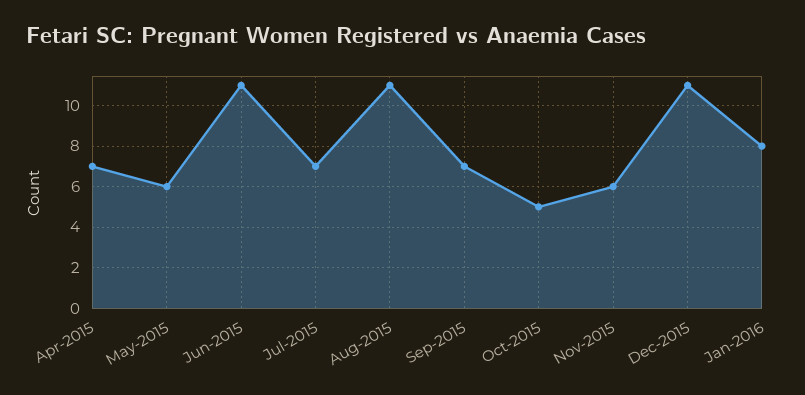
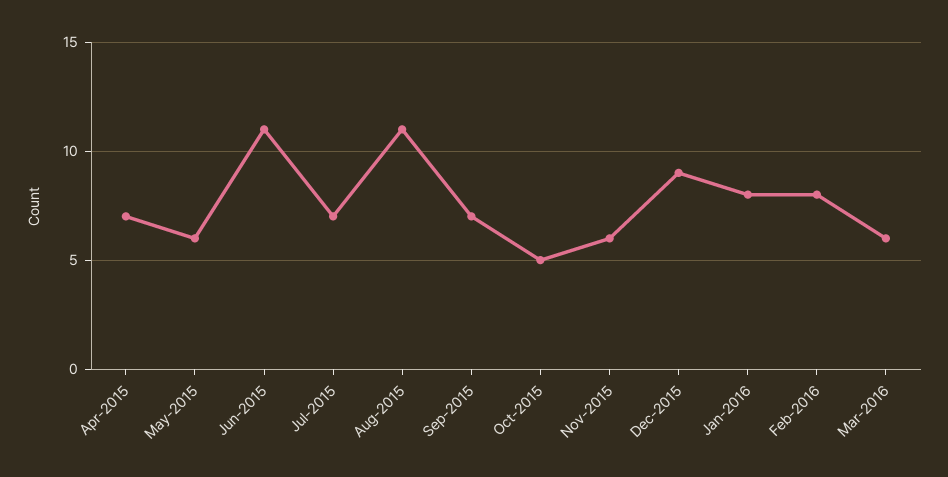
Dec-2015: 11 -> 9
Feb-2016: none -> 8
Mar-2016: none -> 6

